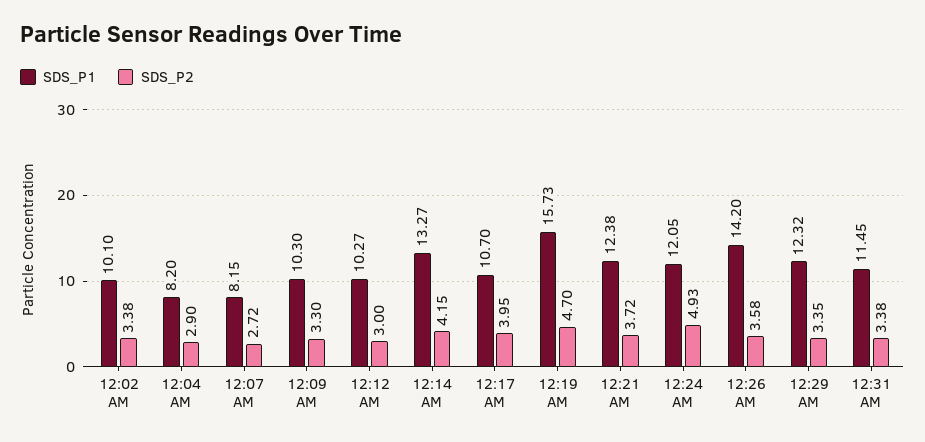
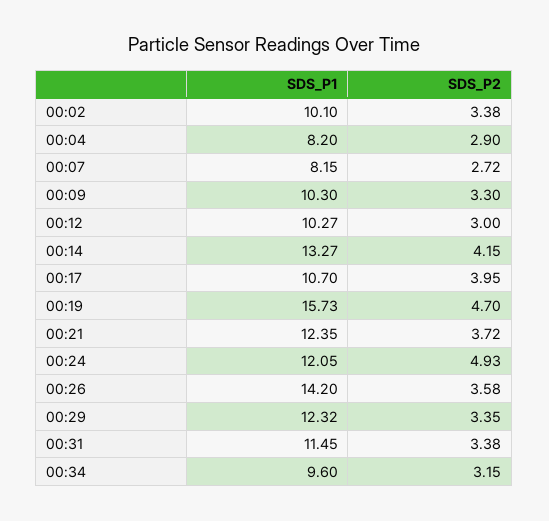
SDS_P1, 12:21 AM: 12.38 -> 12.35
SDS_P1, 00:34: none -> 9.6
SDS_P2, 00:34: none -> 3.15

